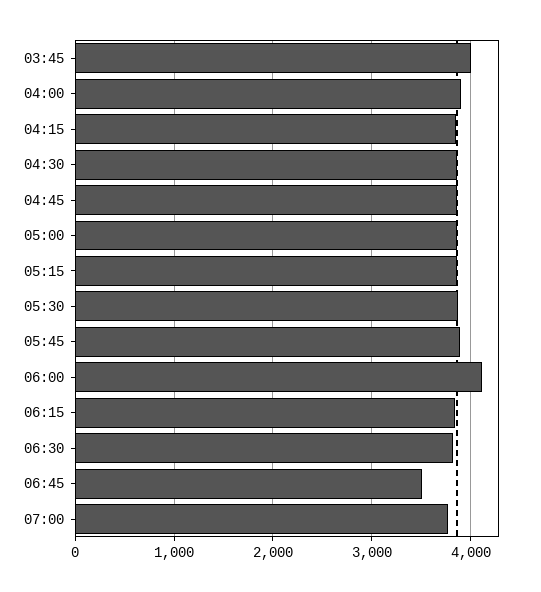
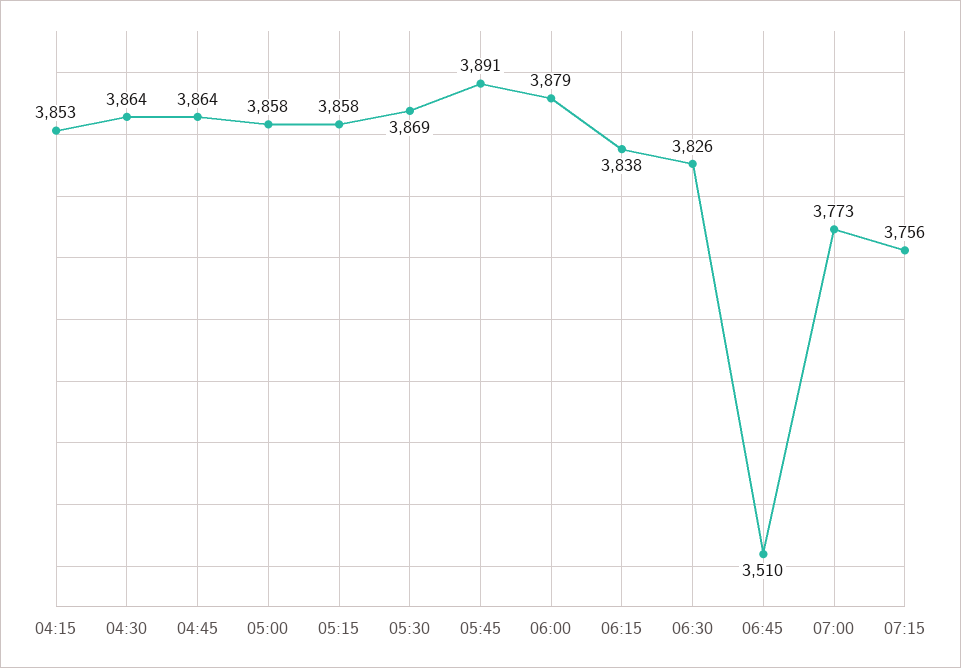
03:45: 4000 -> none
04:00: 3900 -> none
06:00: 4100 -> 3879
07:15: none -> 3756

